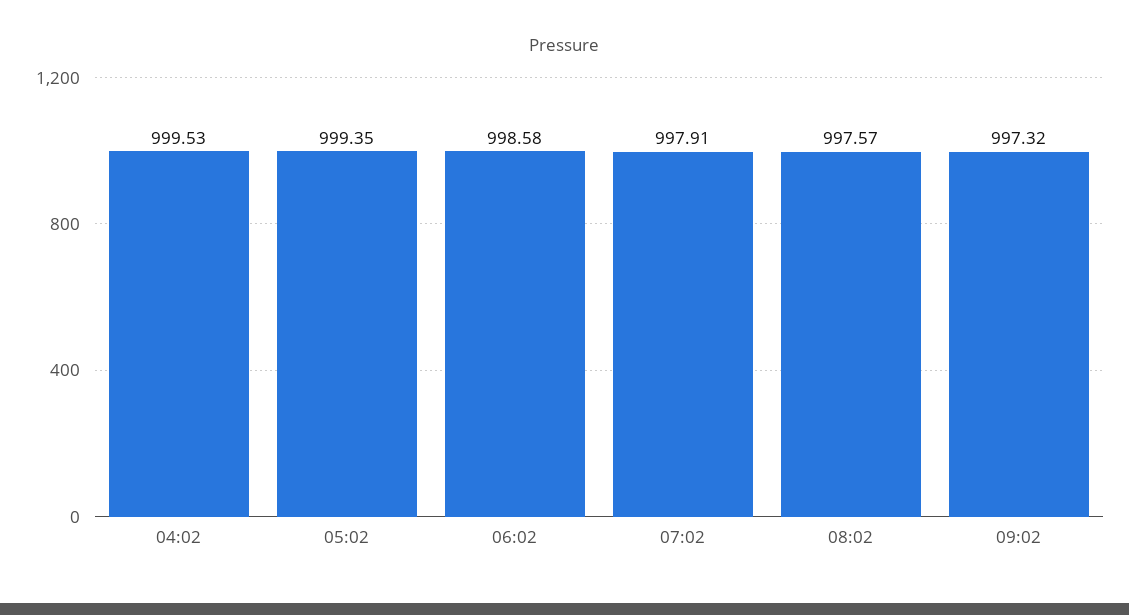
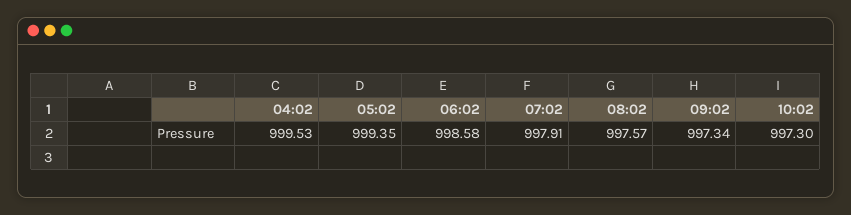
09:02: 997.32 -> 997.34
10:02: none -> 997.3

